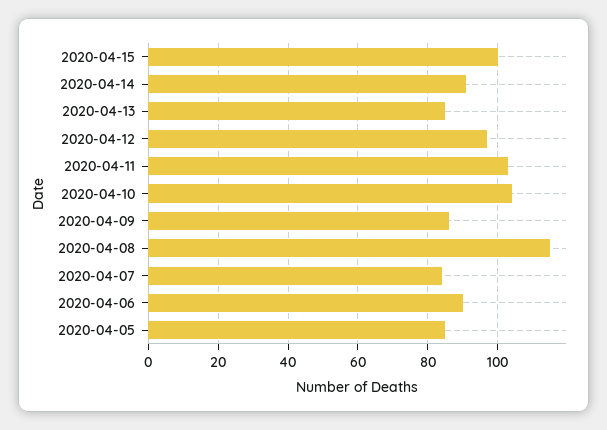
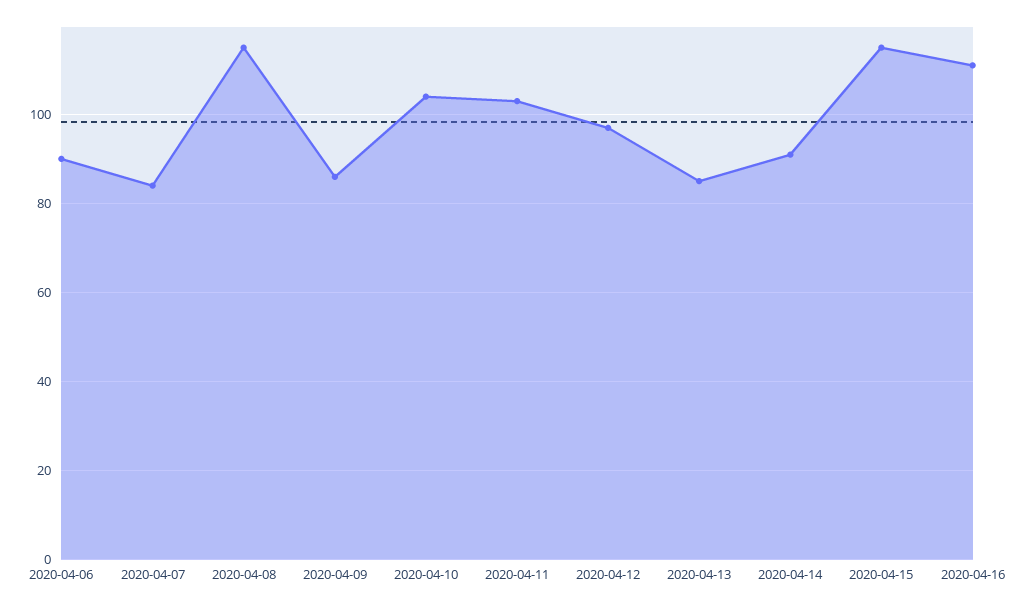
2020-04-15: 100 -> 115
2020-04-05: 85 -> none
2020-04-16: none -> 110

